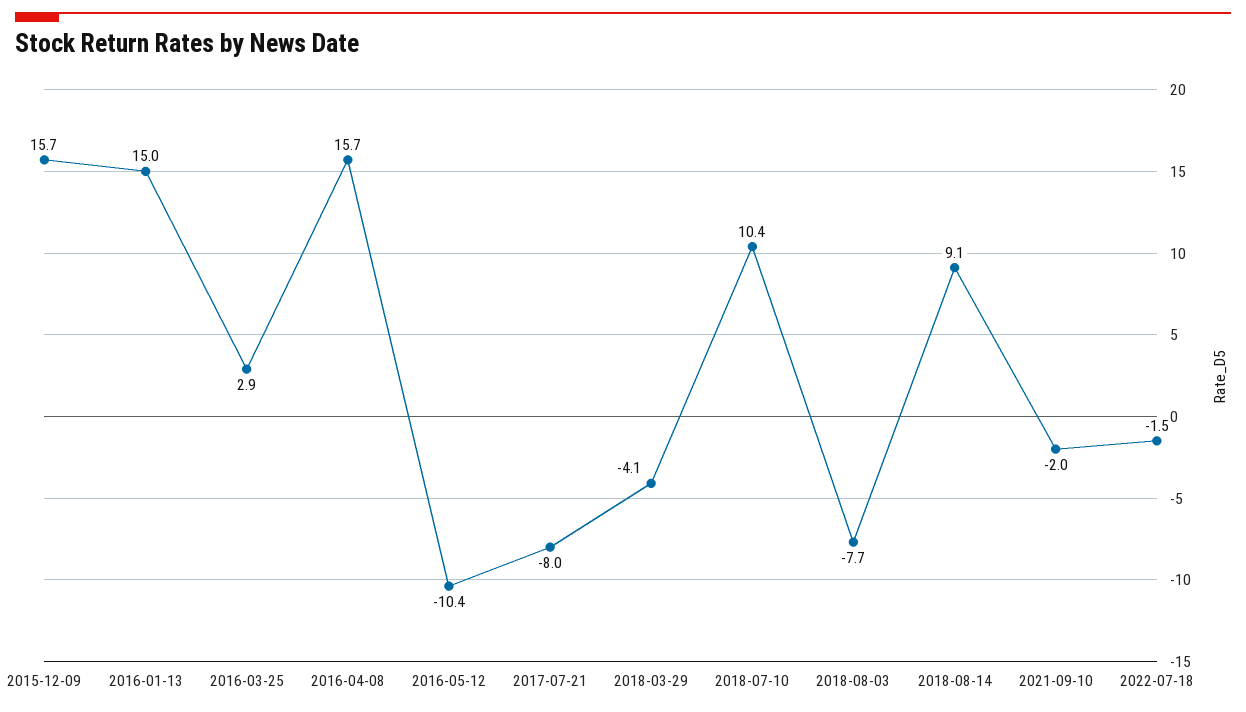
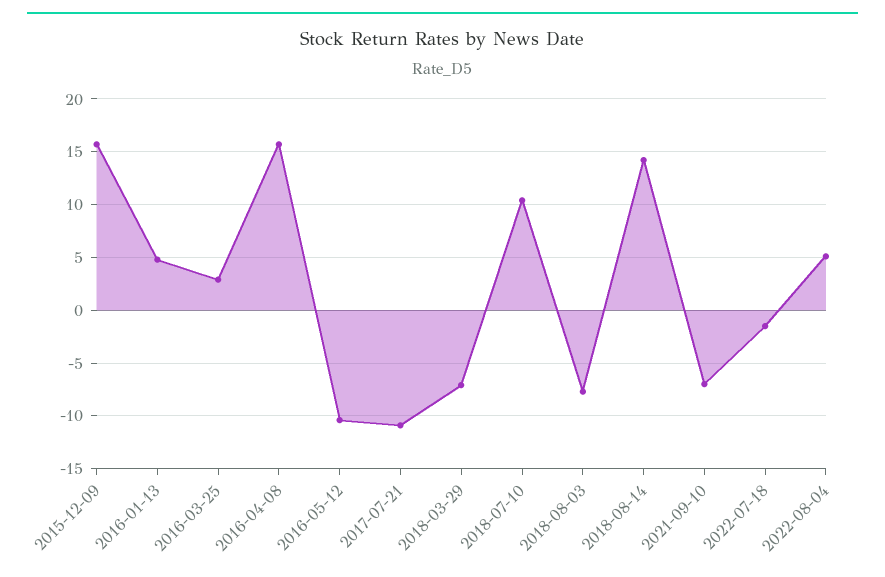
2016-01-13: 15 -> 5
2017-07-21: -8 -> -11
2018-03-29: -4.1 -> -7
2018-08-14: 9.1 -> 14
2021-09-10: -2 -> -7
2022-08-04: none -> 5

